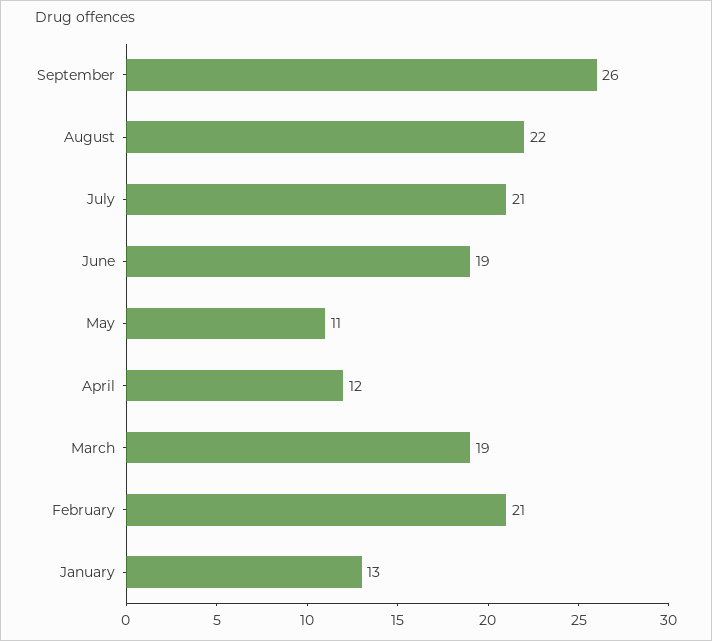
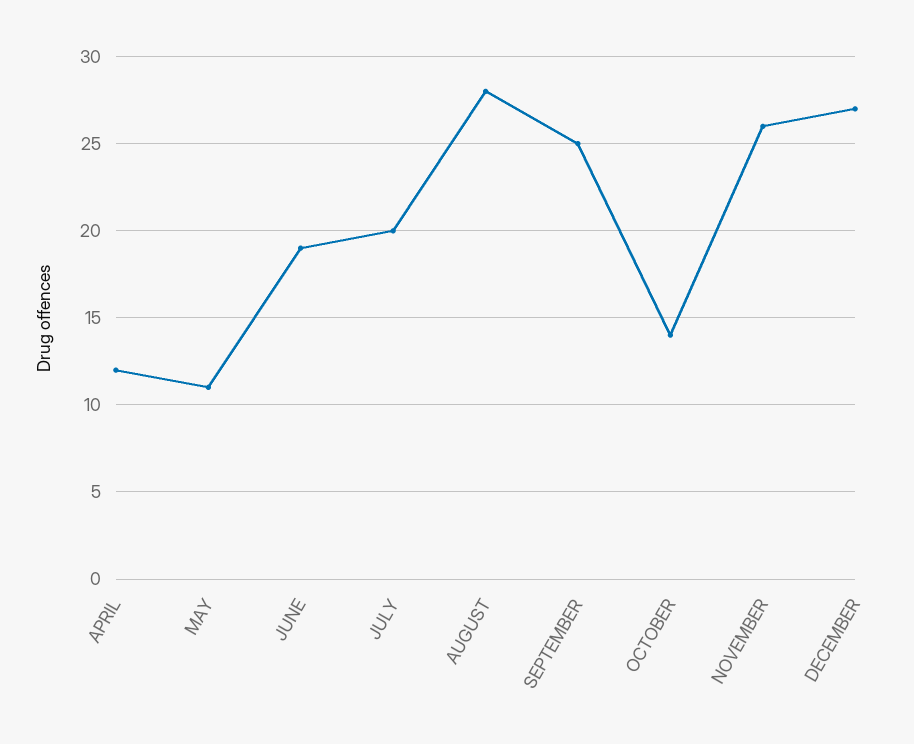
September: 26 -> 25
August: 22 -> 28
July: 21 -> 20
March: 19 -> none
February: 21 -> none
January: 13 -> none
OCTOBER: none -> 14
NOVEMBER: none -> 26
DECEMBER: none -> 27

